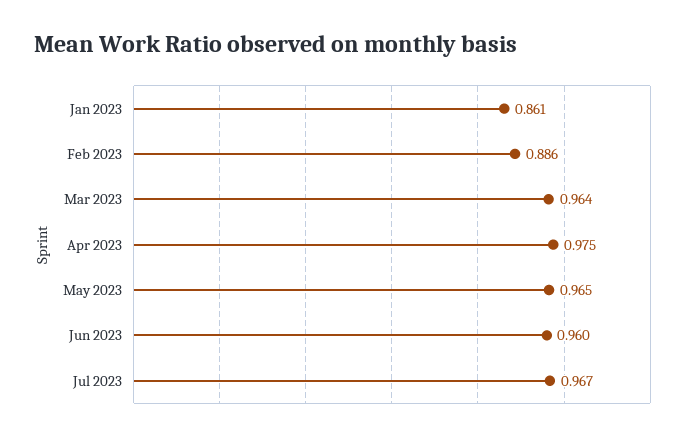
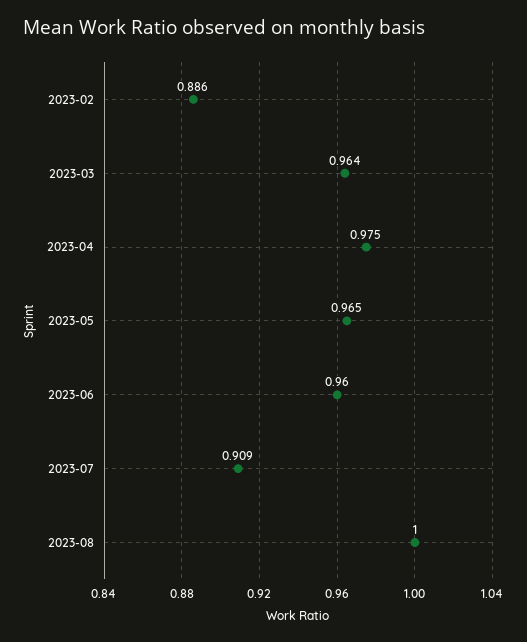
Jan 2023: 0.861 -> none
Jul 2023: 0.967 -> 0.909
2023-08: none -> 1

